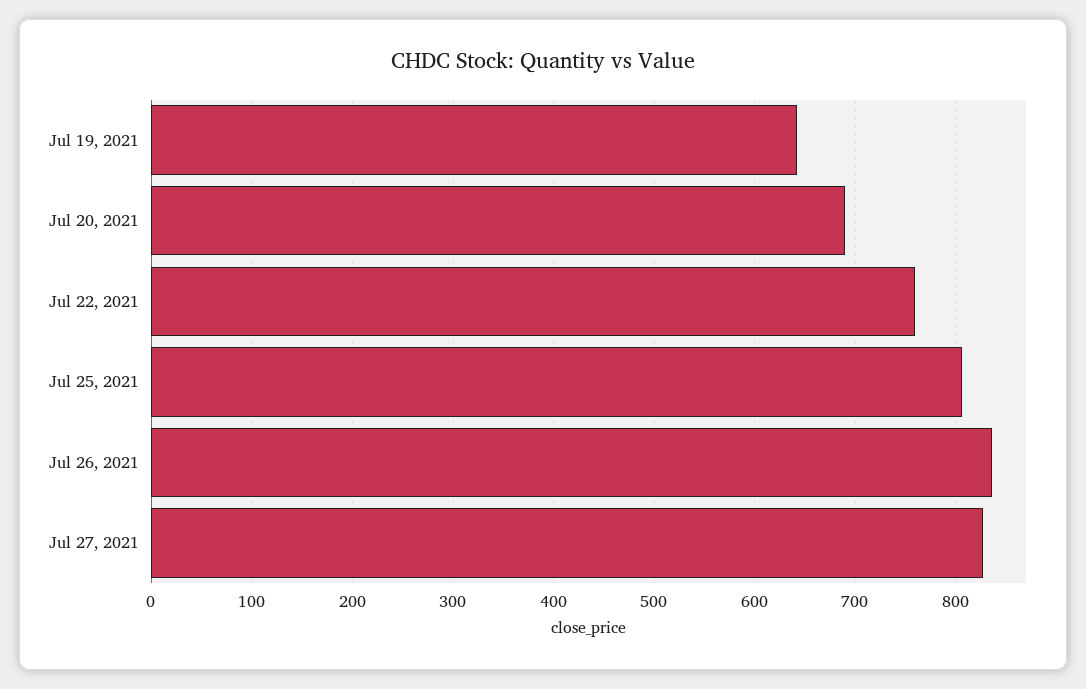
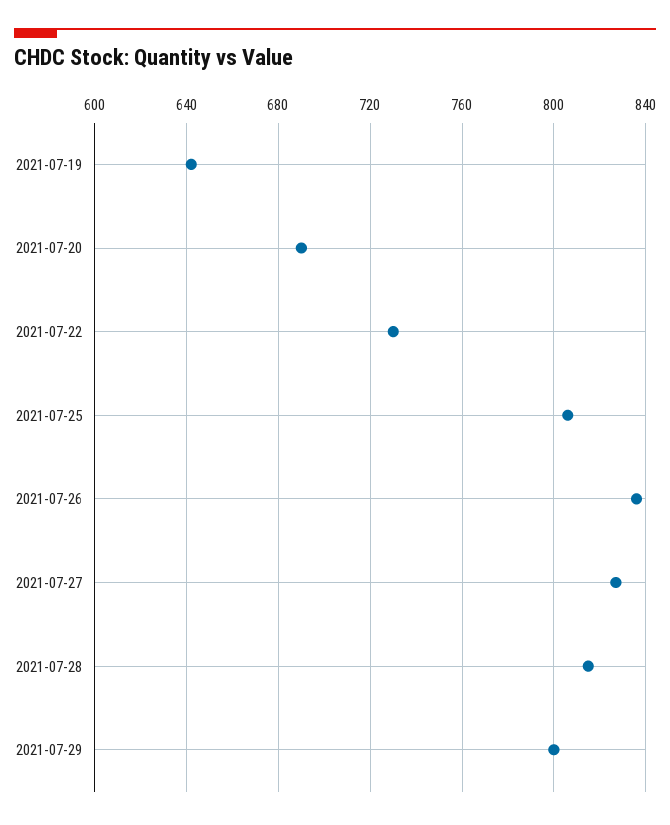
Jul 22, 2021: 760 -> 730
2021-07-28: none -> 815
2021-07-29: none -> 800

